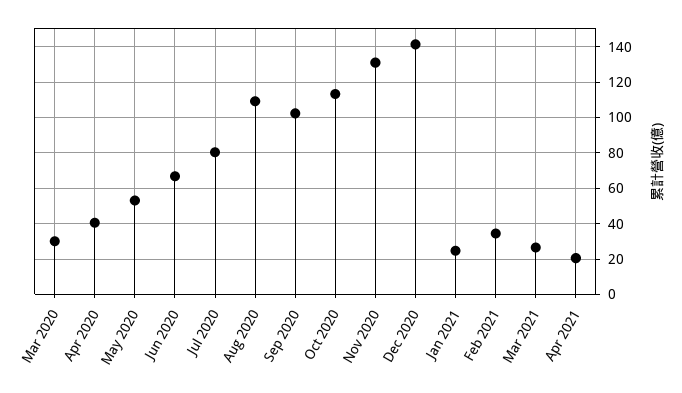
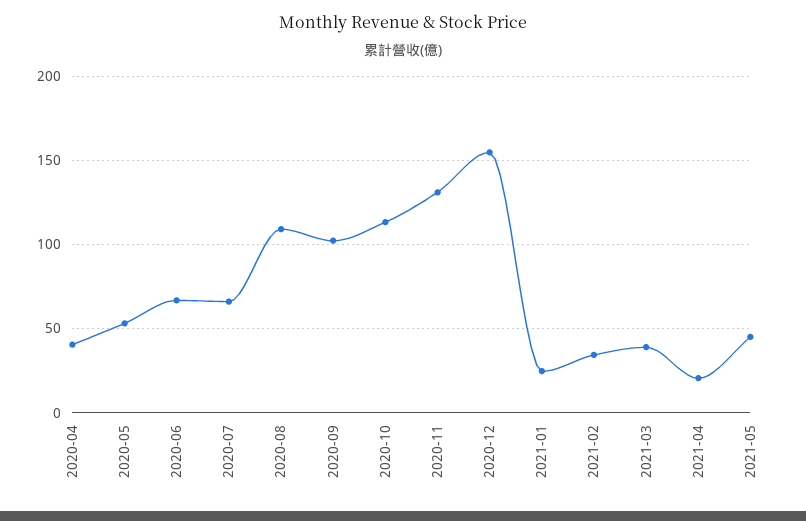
Mar 2020: 30 -> none
Jul 2020: 80 -> 65
Dec 2020: 140 -> 155
Mar 2021: 25 -> 40
2021-05: none -> 45

